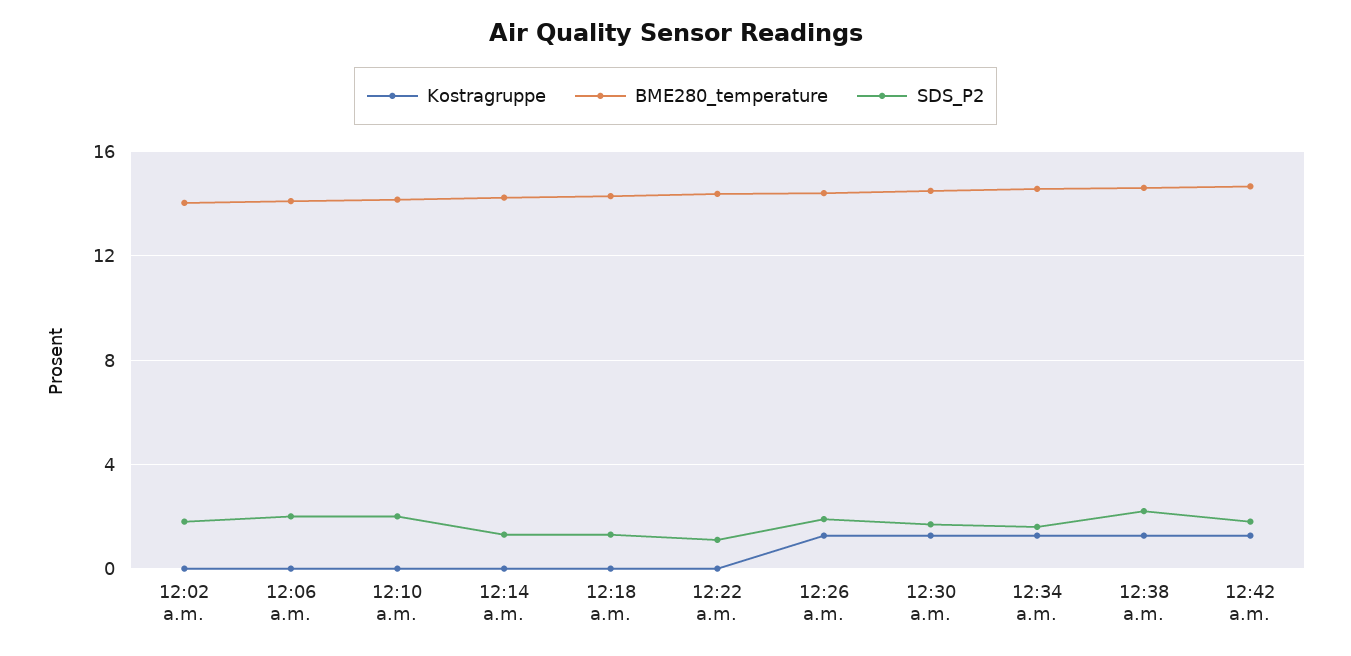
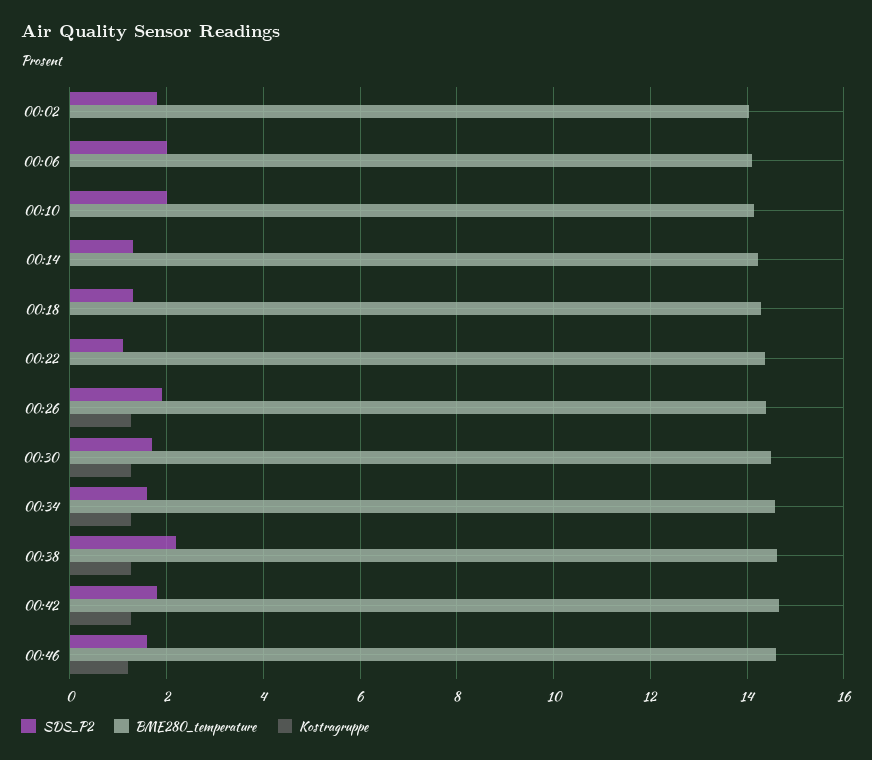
SDS_P2, 00:46: none -> 1.6
BME280_temperature, 00:46: none -> 14.6
Kostragruppe, 00:46: none -> 1.2

